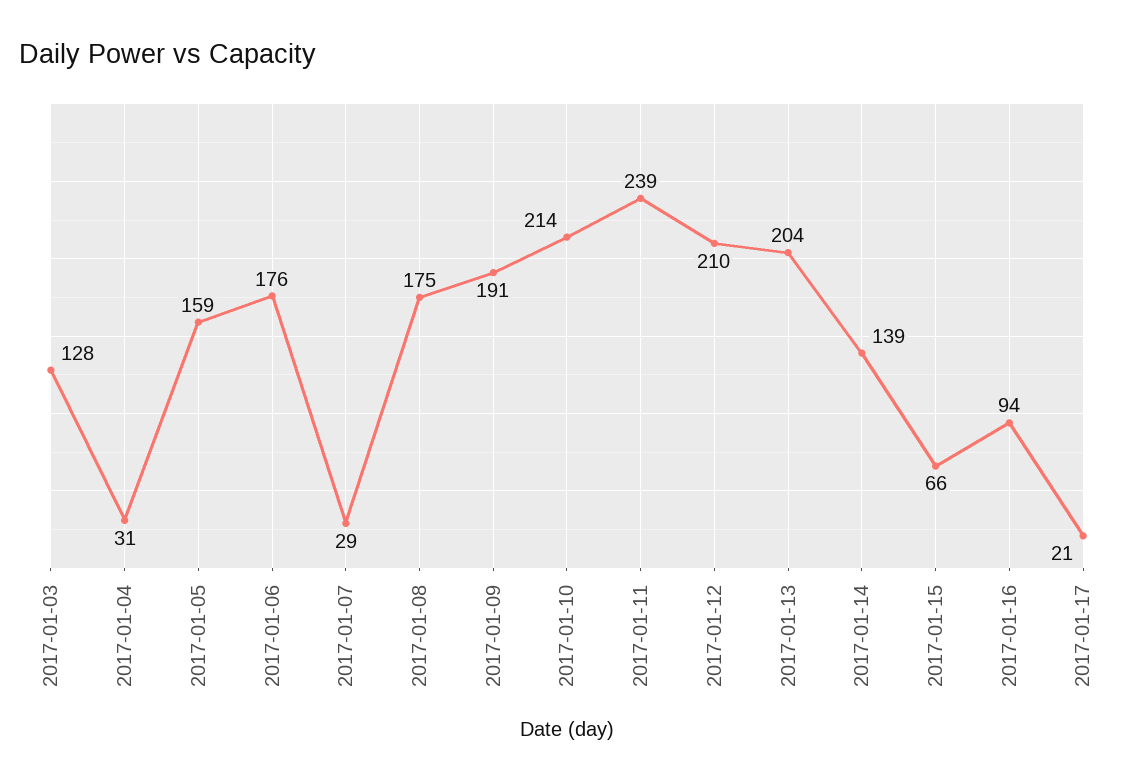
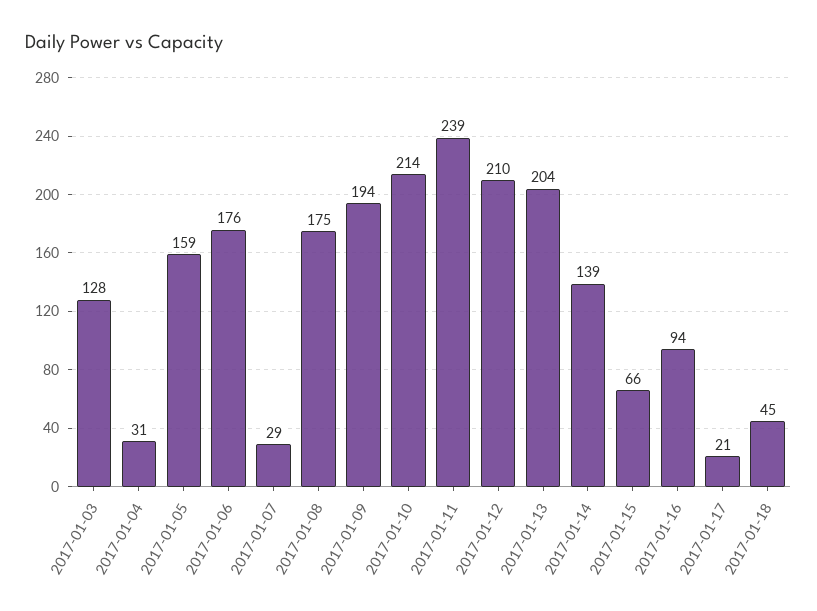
2017-01-09: 191 -> 194
2017-01-18: none -> 45

